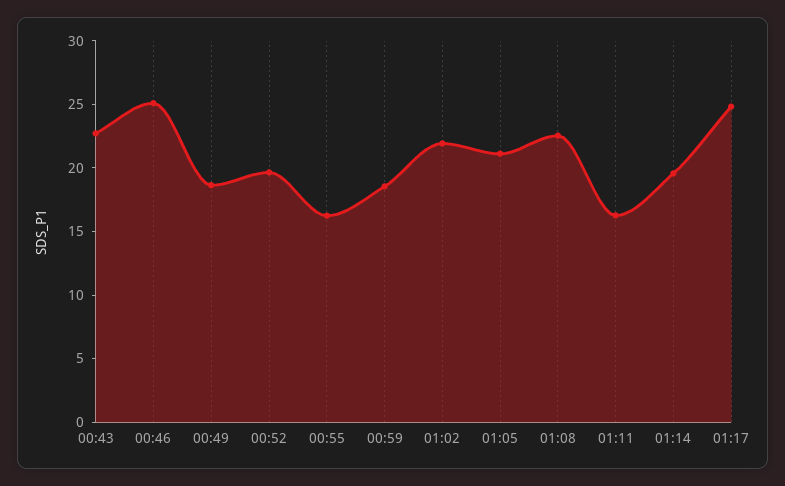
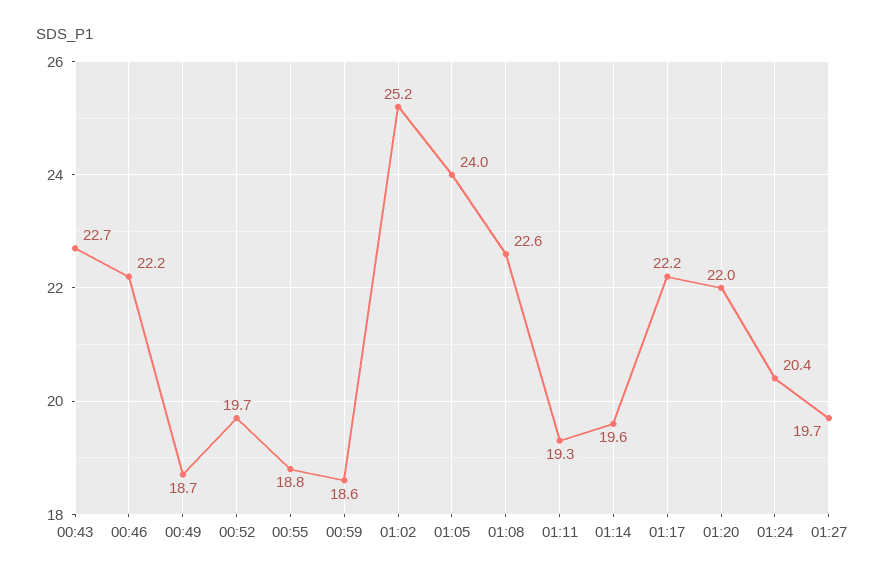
00:46: 25 -> 22.2
00:55: 16 -> 18.8
01:02: 22 -> 25.2
01:05: 21 -> 24
01:11: 16 -> 19.3
01:17: 25 -> 22.2
01:20: none -> 22
01:24: none -> 20.4
01:27: none -> 19.7

